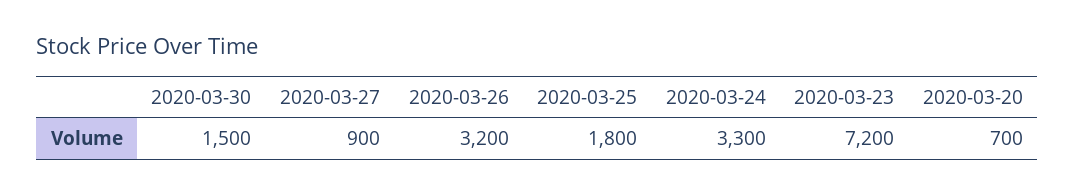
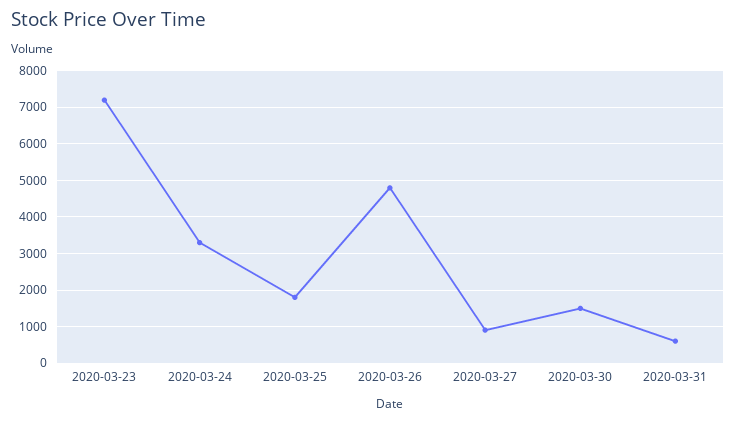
2020-03-26: 3200 -> 4800
2020-03-20: 700 -> none
2020-03-31: none -> 600

